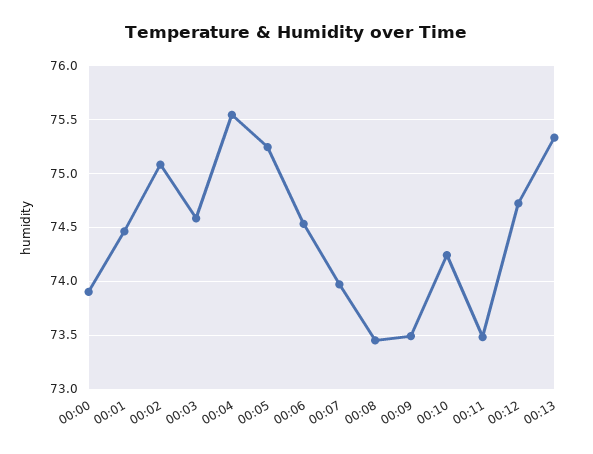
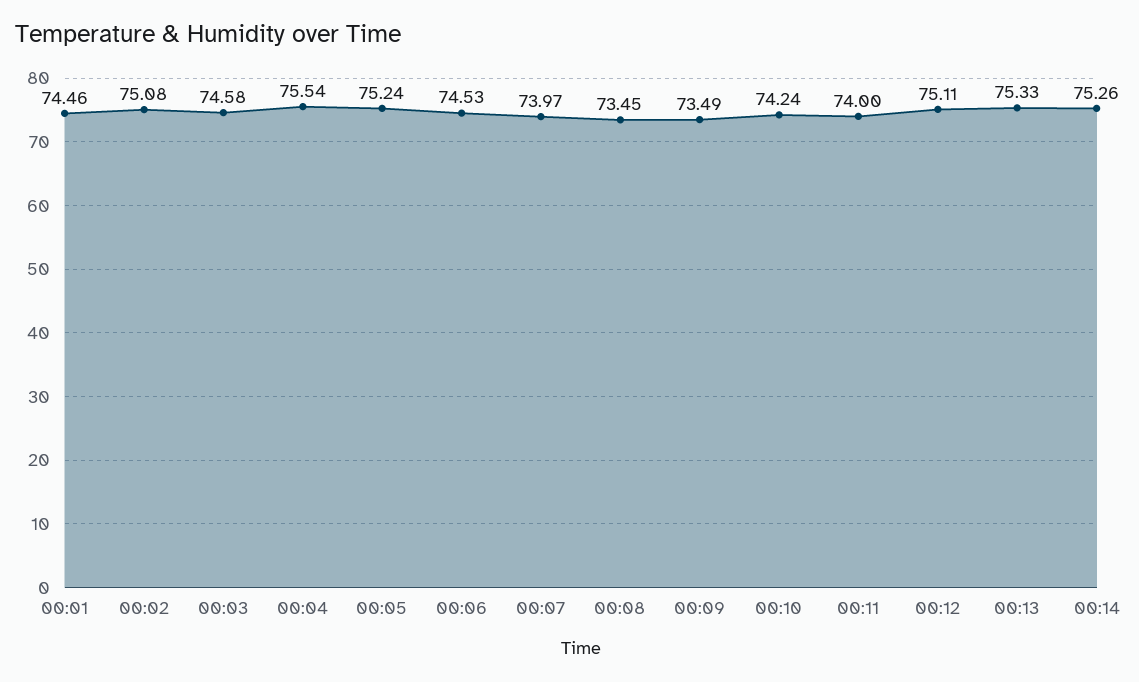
00:00: 73.9 -> none
00:11: 73.5 -> 74
00:12: 74.7 -> 75.11
00:14: none -> 75.26

